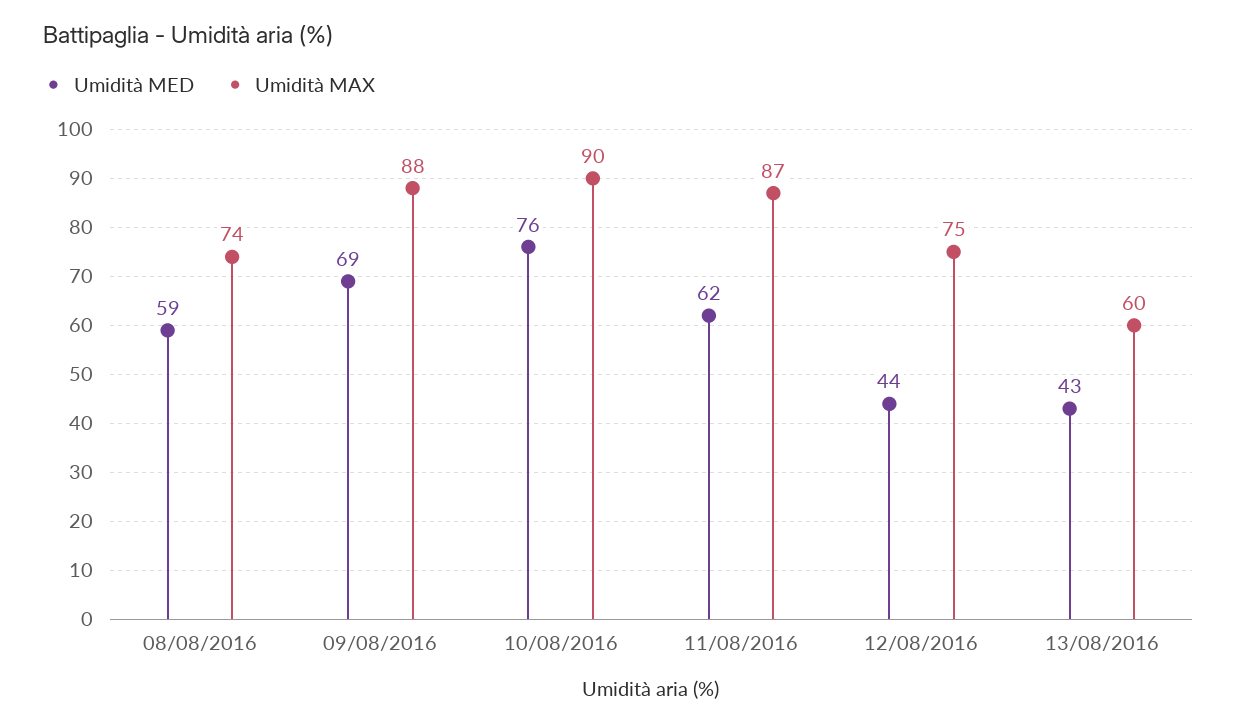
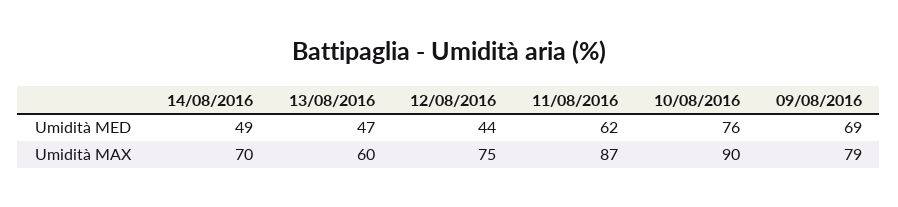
Umidità MED, 08/08/2016: 59 -> none
Umidità MAX, 08/08/2016: 74 -> none
Umidità MAX, 09/08/2016: 88 -> 79
Umidità MED, 13/08/2016: 43 -> 47
Umidità MED, 14/08/2016: none -> 49
Umidità MAX, 14/08/2016: none -> 70

